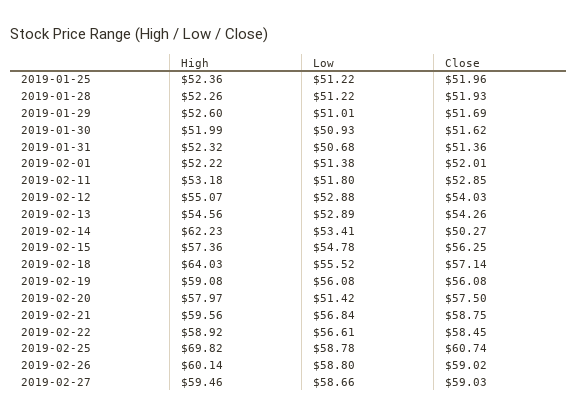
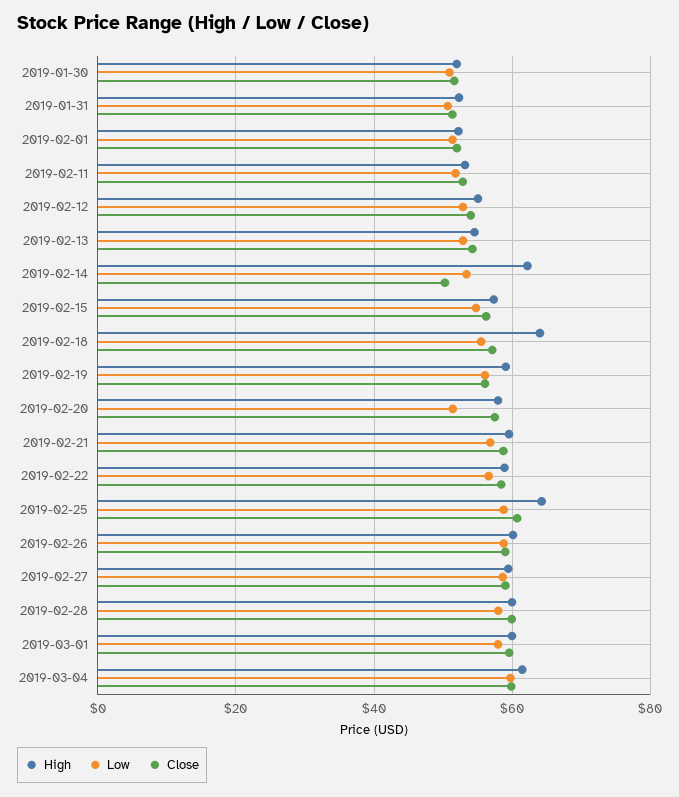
High, 2019-01-25: 52.36 -> none
Low, 2019-01-25: 51.22 -> none
Close, 2019-01-25: 51.96 -> none
High, 2019-01-28: 52.26 -> none
Low, 2019-01-28: 51.22 -> none
Close, 2019-01-28: 51.93 -> none
High, 2019-01-29: 52.6 -> none
Low, 2019-01-29: 51.01 -> none
Close, 2019-01-29: 51.69 -> none
High, 2019-02-25: 69.82 -> 64
High, 2019-02-28: none -> 60
Low, 2019-02-28: none -> 58
Close, 2019-02-28: none -> 60
High, 2019-03-01: none -> 60
Low, 2019-03-01: none -> 58
Close, 2019-03-01: none -> 60
High, 2019-03-04: none -> 62
Low, 2019-03-04: none -> 60
Close, 2019-03-04: none -> 60

